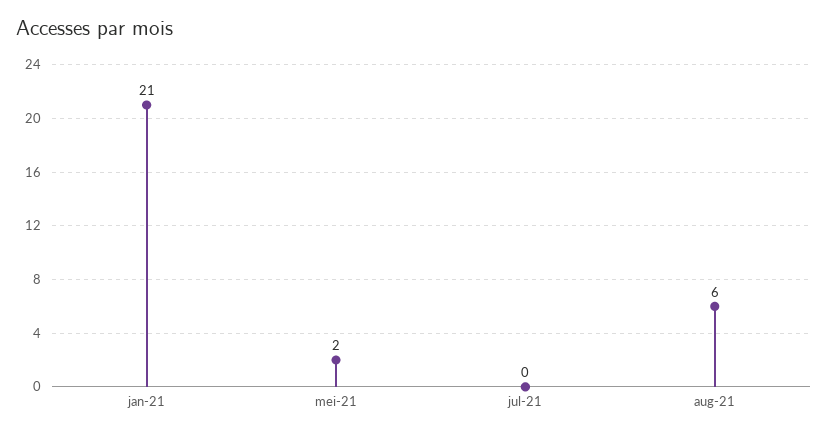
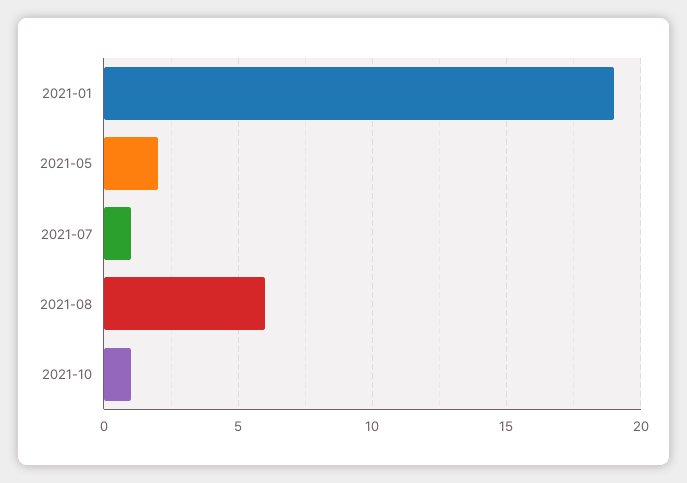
jan-21: 21 -> 19
jul-21: 0 -> 1
2021-10: none -> 1

